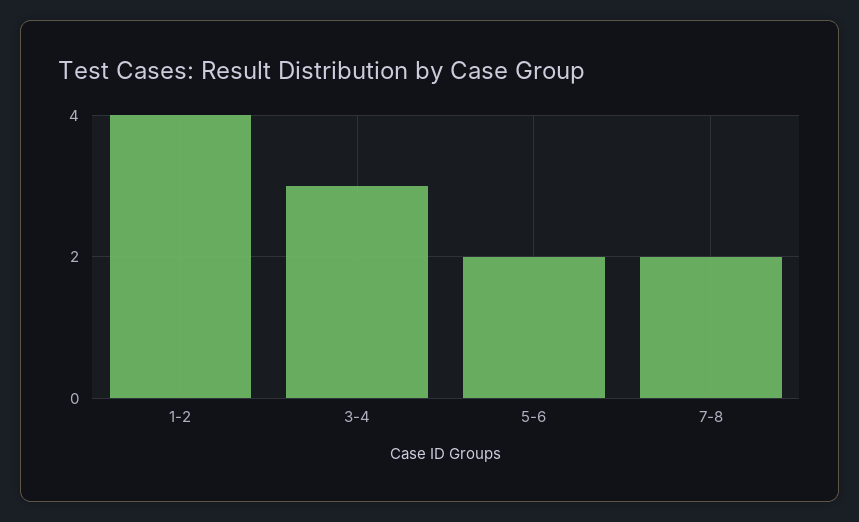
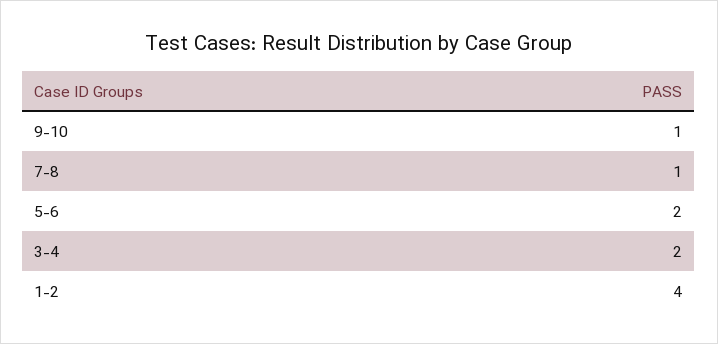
3-4: 3 -> 2
7-8: 2 -> 1
9-10: none -> 1

